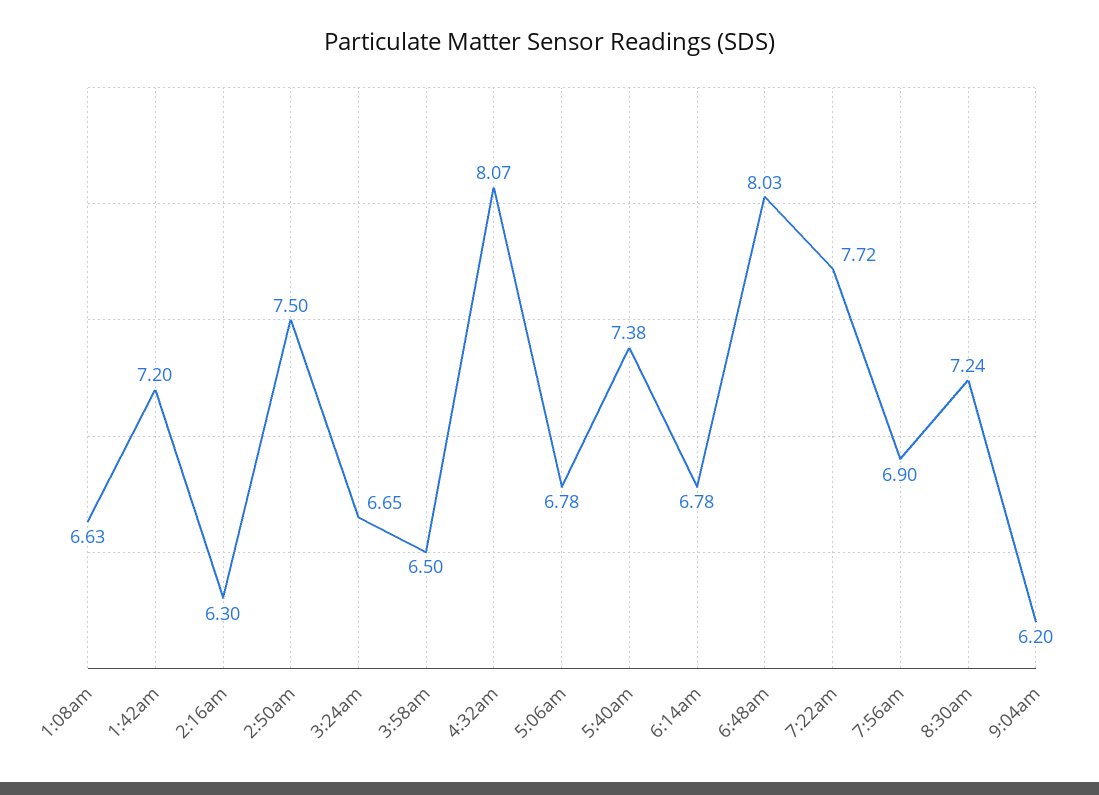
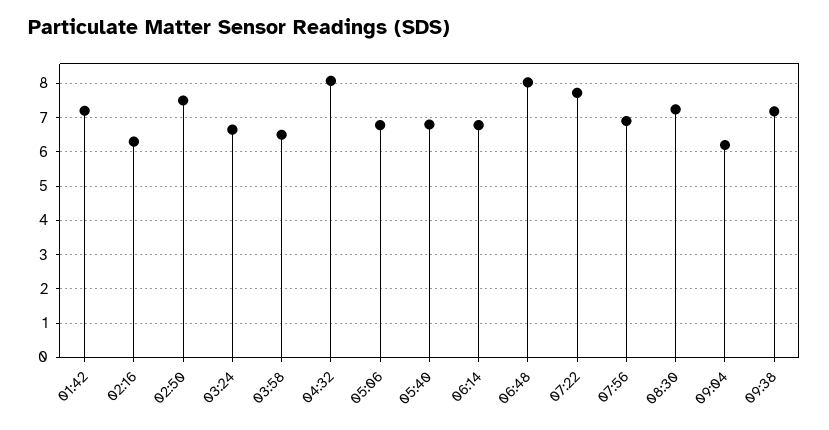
1:08am: 6.63 -> none
5:40am: 7.38 -> 6.8
09:38: none -> 7.2

